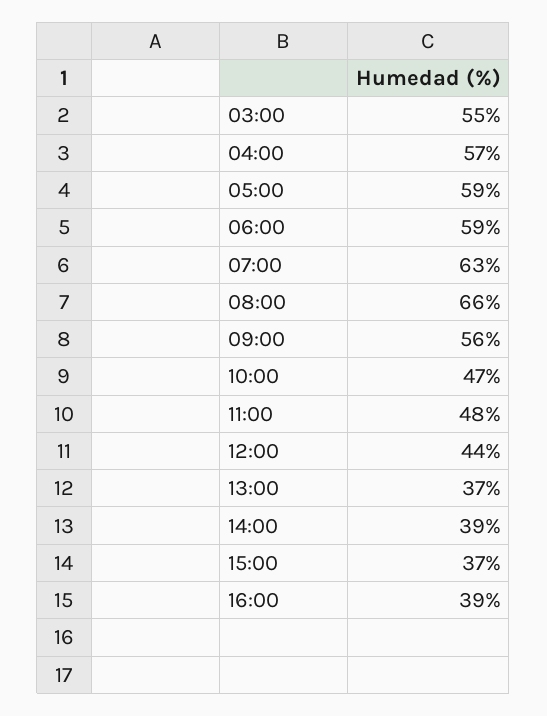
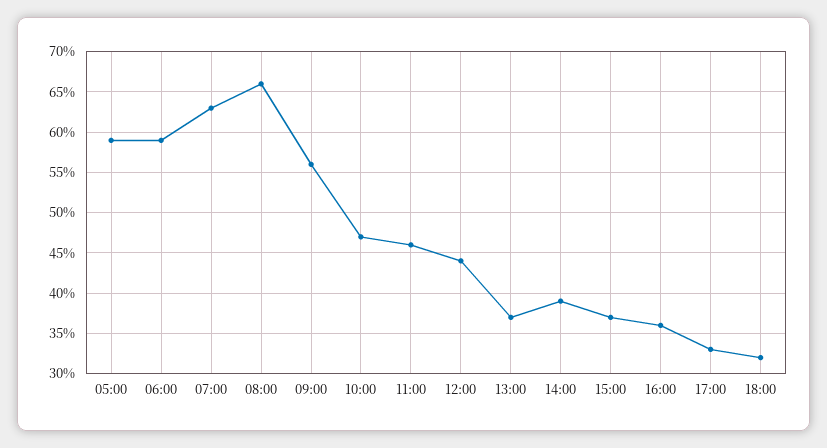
03:00: 55 -> none
04:00: 57 -> none
11:00: 48 -> 46
16:00: 39 -> 36
17:00: none -> 33
18:00: none -> 32

